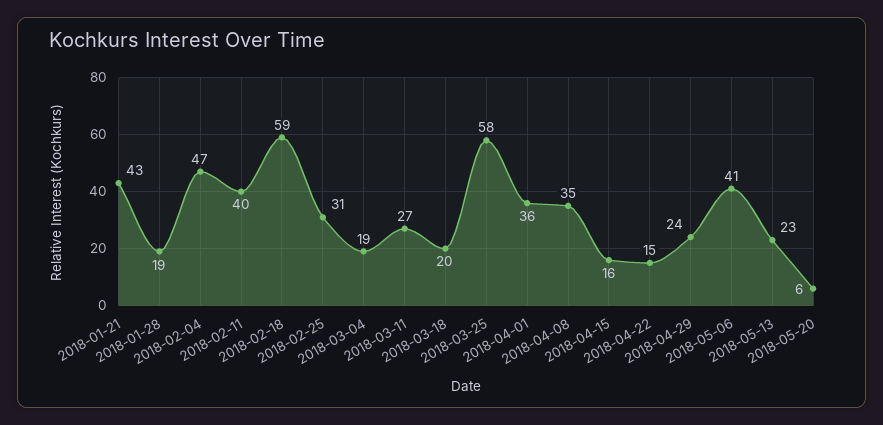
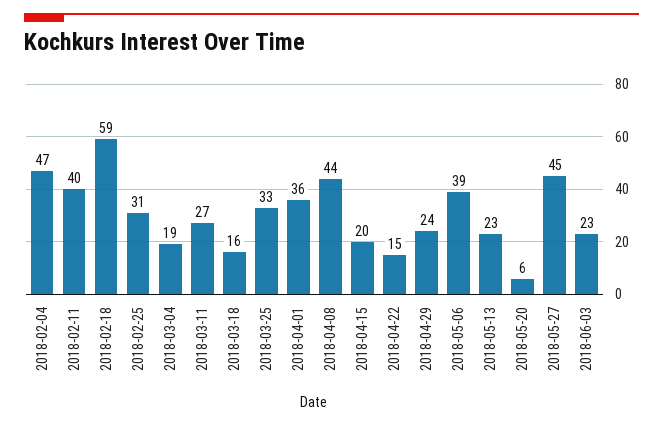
2018-01-21: 43 -> none
2018-01-28: 19 -> none
2018-03-18: 20 -> 16
2018-03-25: 58 -> 33
2018-04-08: 35 -> 44
2018-04-15: 16 -> 20
2018-05-06: 41 -> 39
2018-05-27: none -> 45
2018-06-03: none -> 23

